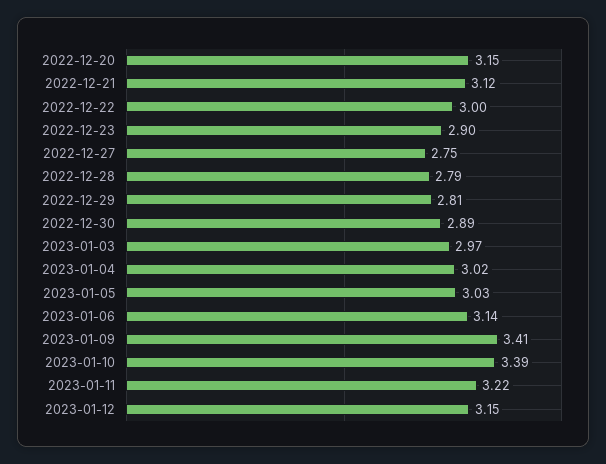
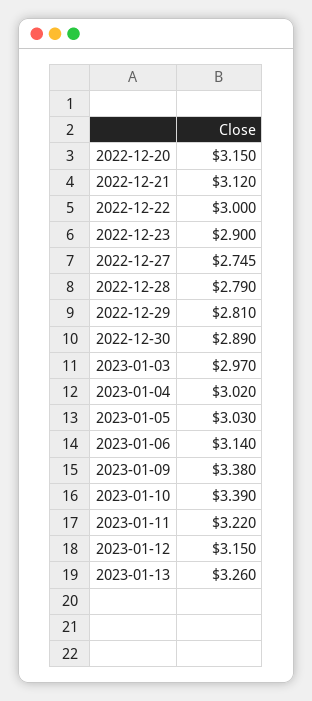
2023-01-09: 3.41 -> 3.38
2023-01-13: none -> 3.26

